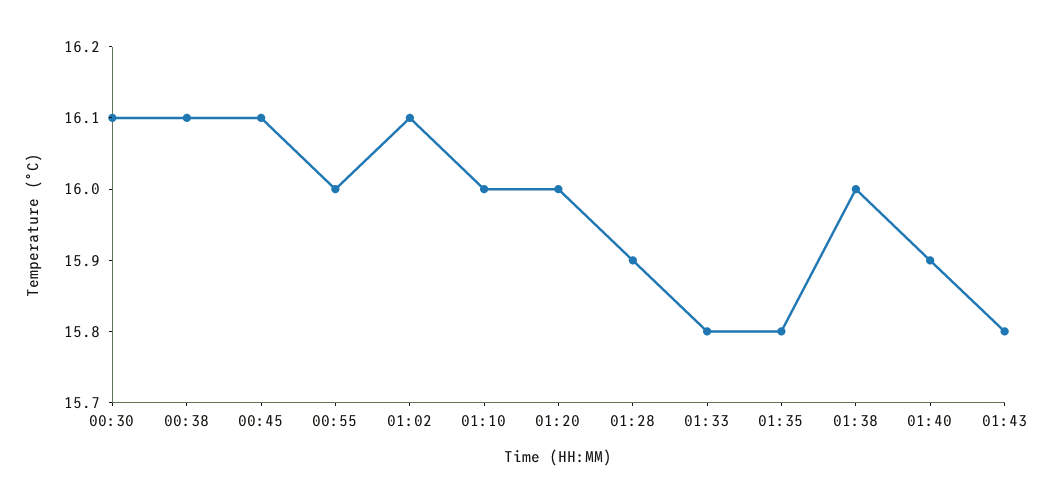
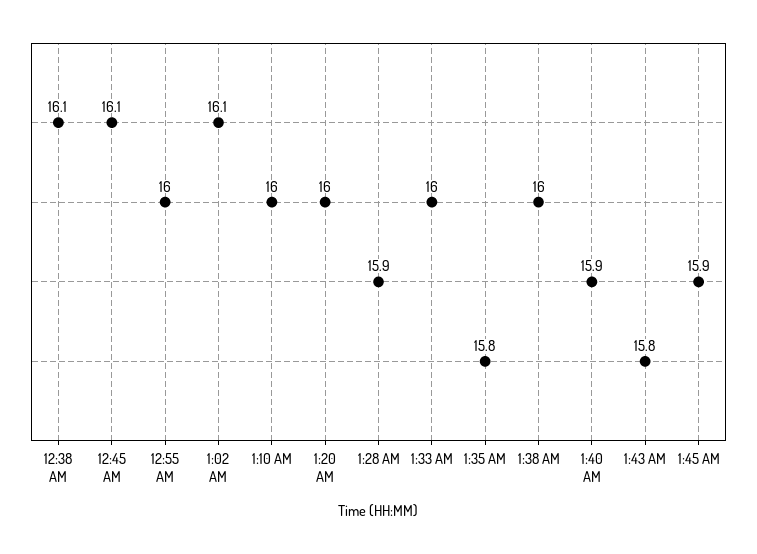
00:30: 16.1 -> none
01:33: 15.8 -> 16
1:45 AM: none -> 15.9

